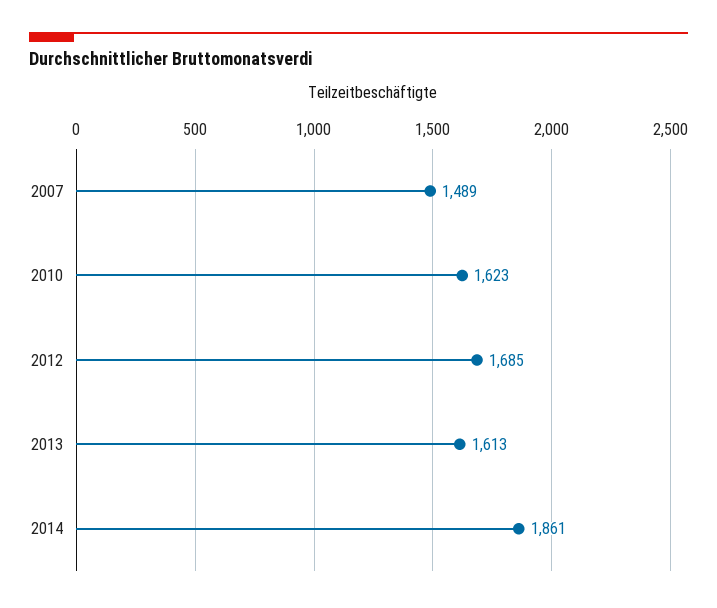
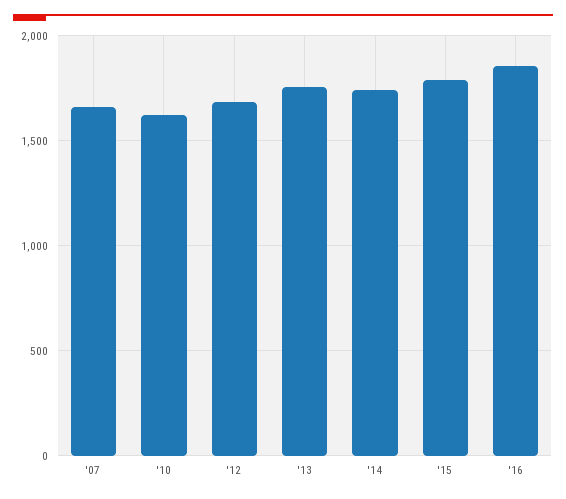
2007: 1489 -> 1650
2013: 1613 -> 1750
2014: 1861 -> 1750
'15: none -> 1800
'16: none -> 1850

